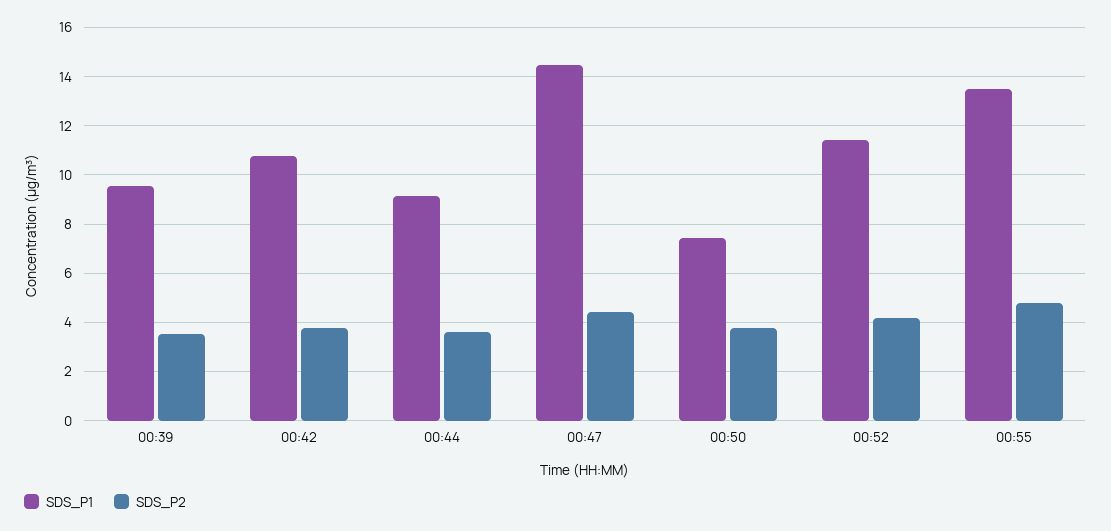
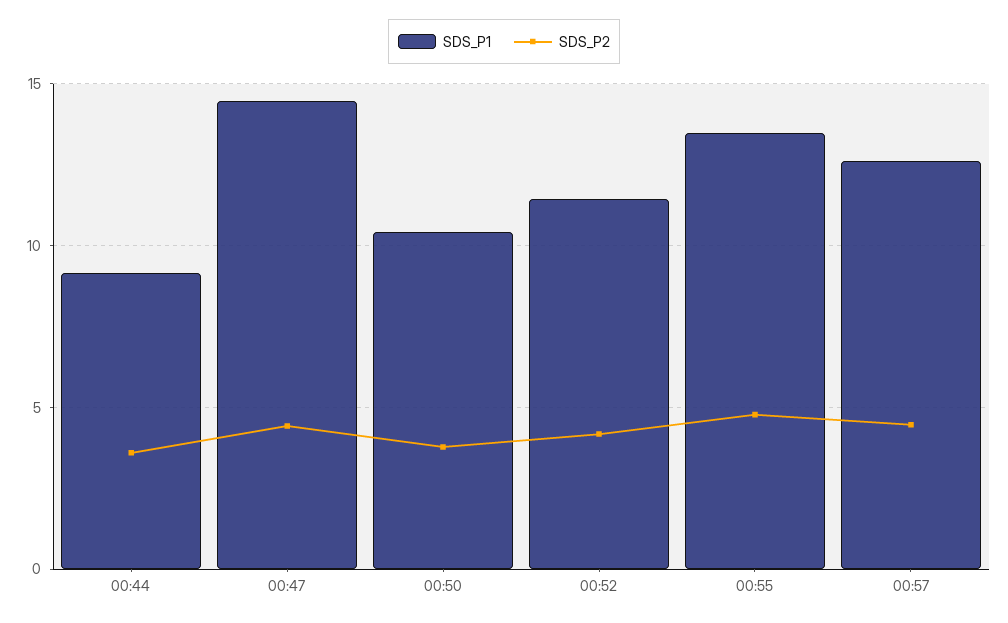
SDS_P1, 00:39: 9.5 -> none
SDS_P2, 00:39: 3.5 -> none
SDS_P1, 00:42: 10.75 -> none
SDS_P2, 00:42: 3.75 -> none
SDS_P1, 00:50: 7.5 -> 10.5
SDS_P1, 00:57: none -> 12.5
SDS_P2, 00:57: none -> 4.5

